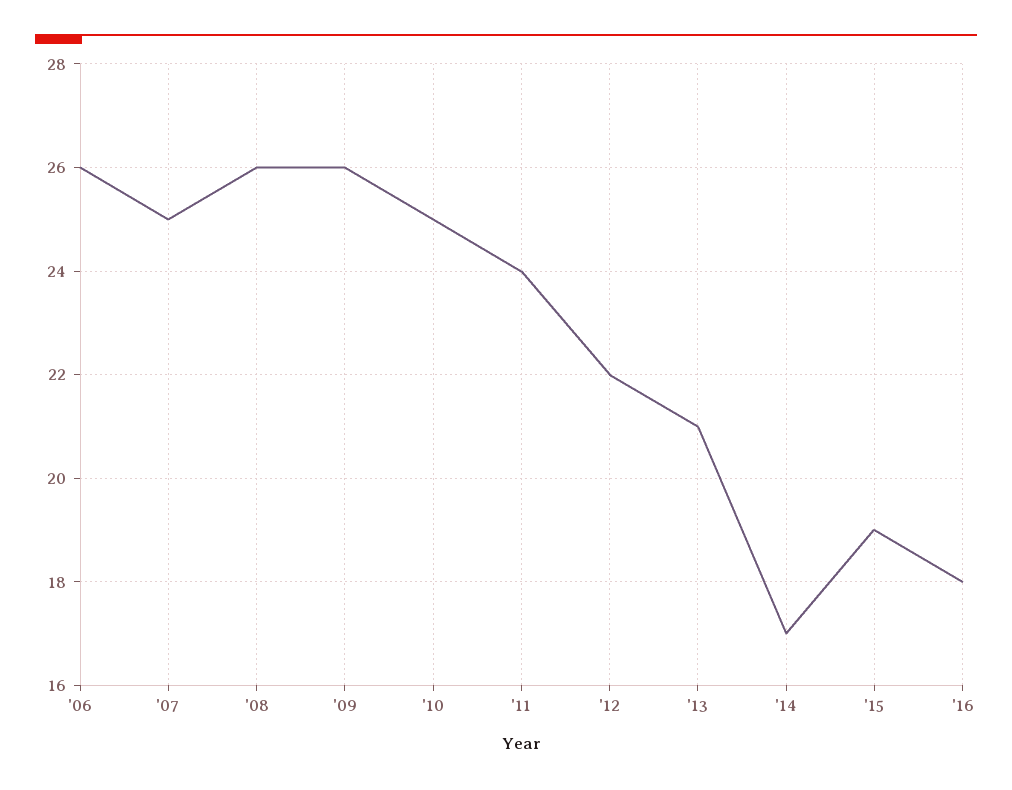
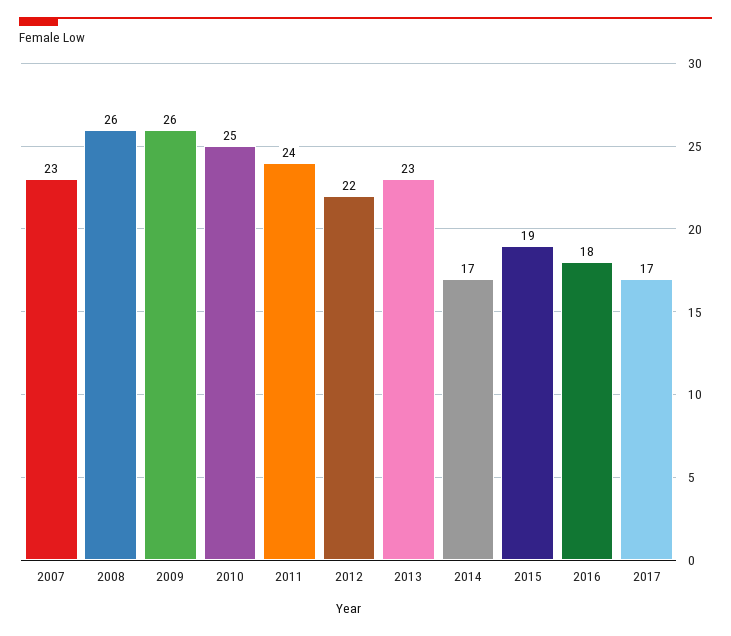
'06: 26 -> none
'07: 25 -> 23
'13: 21 -> 23
2017: none -> 17

